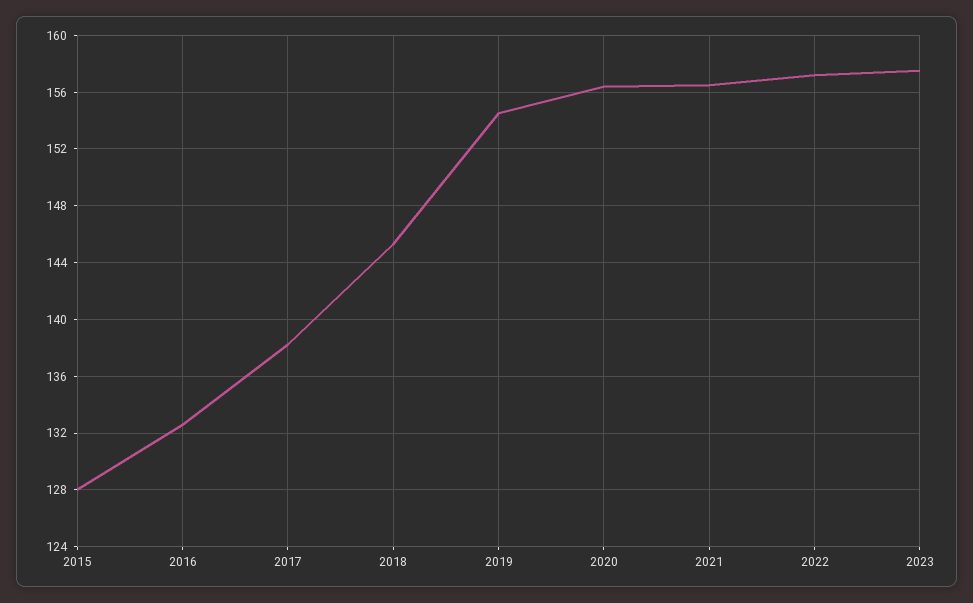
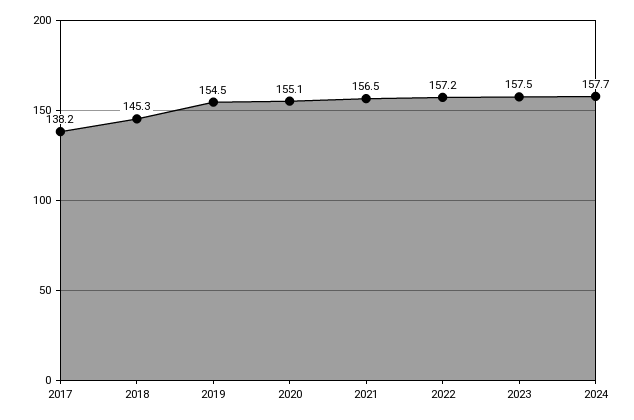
2015: 128 -> none
2016: 132.5 -> none
2020: 156.5 -> 155.1
2024: none -> 157.7

